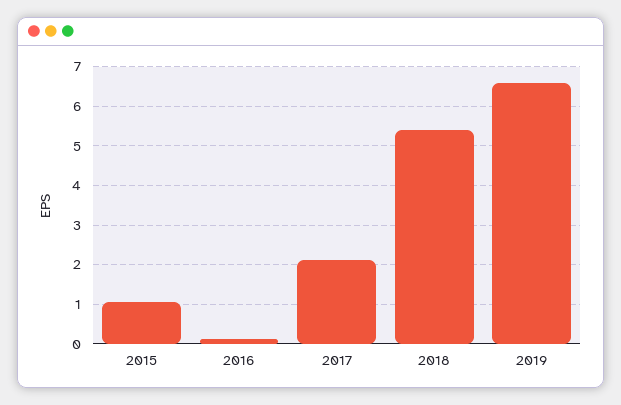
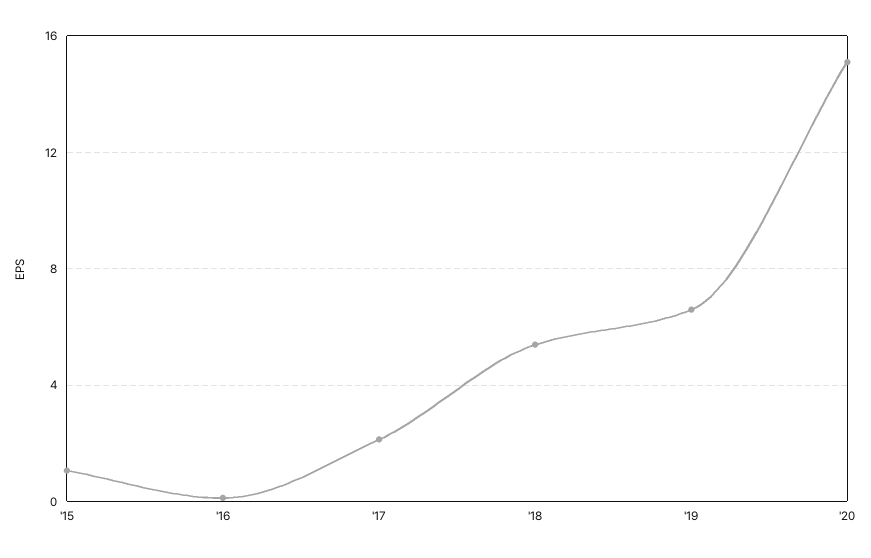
'20: none -> 15

